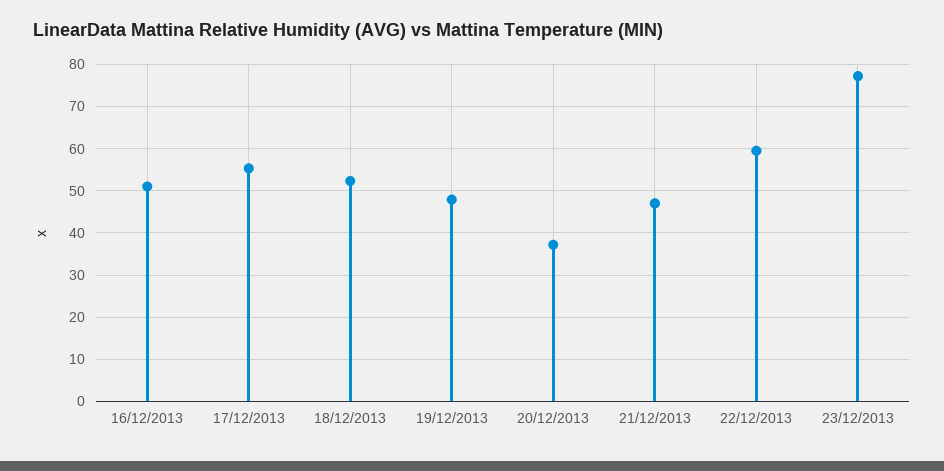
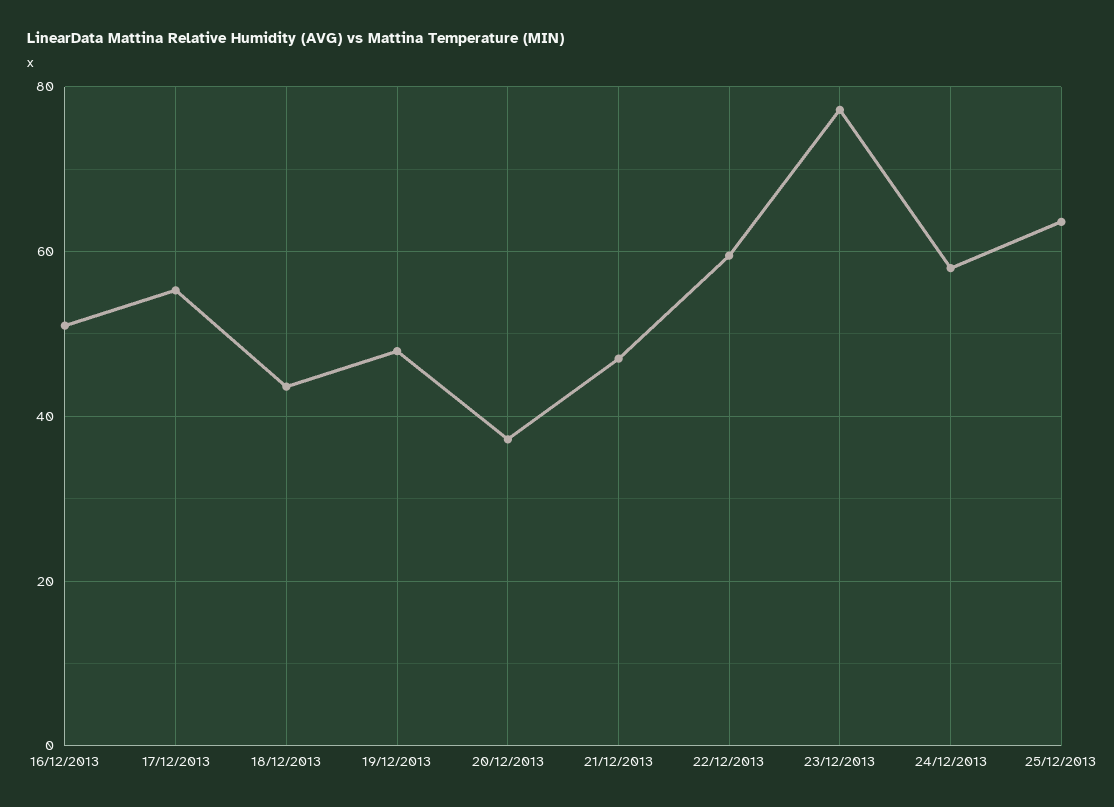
18/12/2013: 52 -> 44
24/12/2013: none -> 58
25/12/2013: none -> 64

